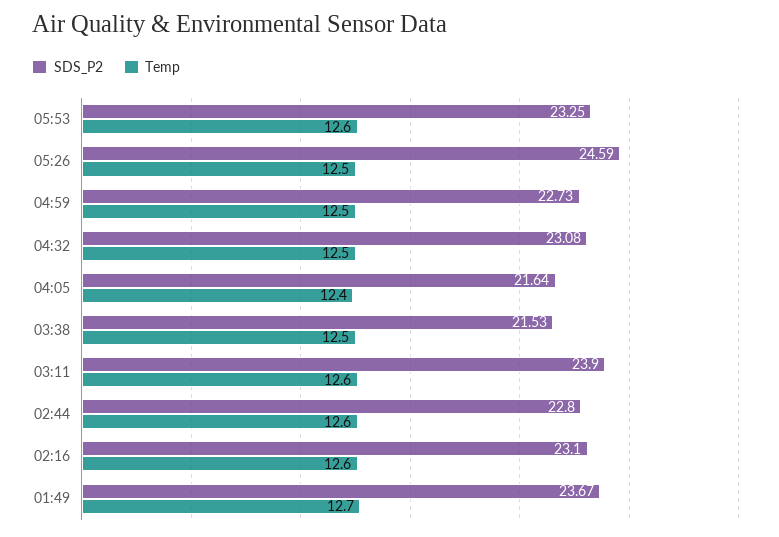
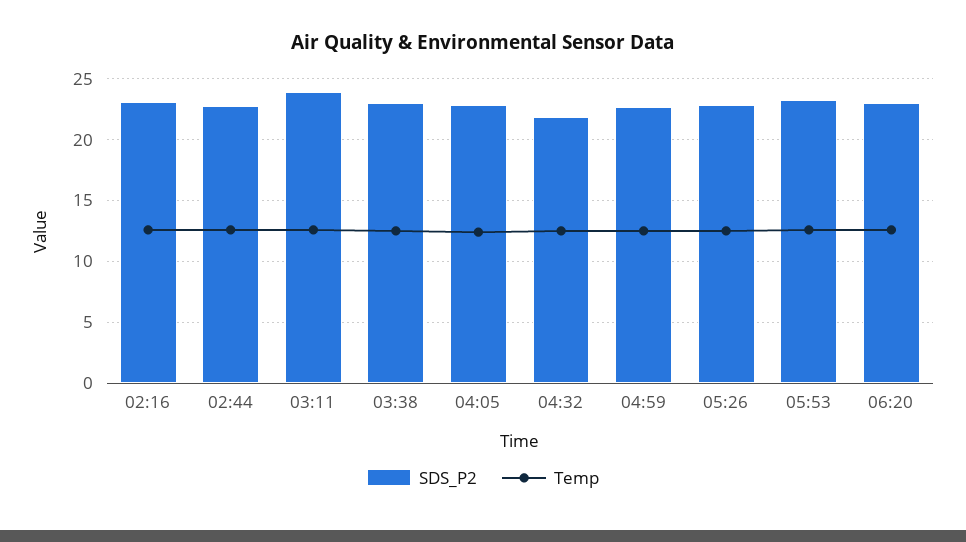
SDS_P2, 05:26: 24.59 -> 23
SDS_P2, 04:32: 23.08 -> 22
SDS_P2, 04:05: 21.64 -> 23
SDS_P2, 03:38: 21.53 -> 23
SDS_P2, 01:49: 23.67 -> none
Temp, 01:49: 12.7 -> none
SDS_P2, 06:20: none -> 23
Temp, 06:20: none -> 12.5

